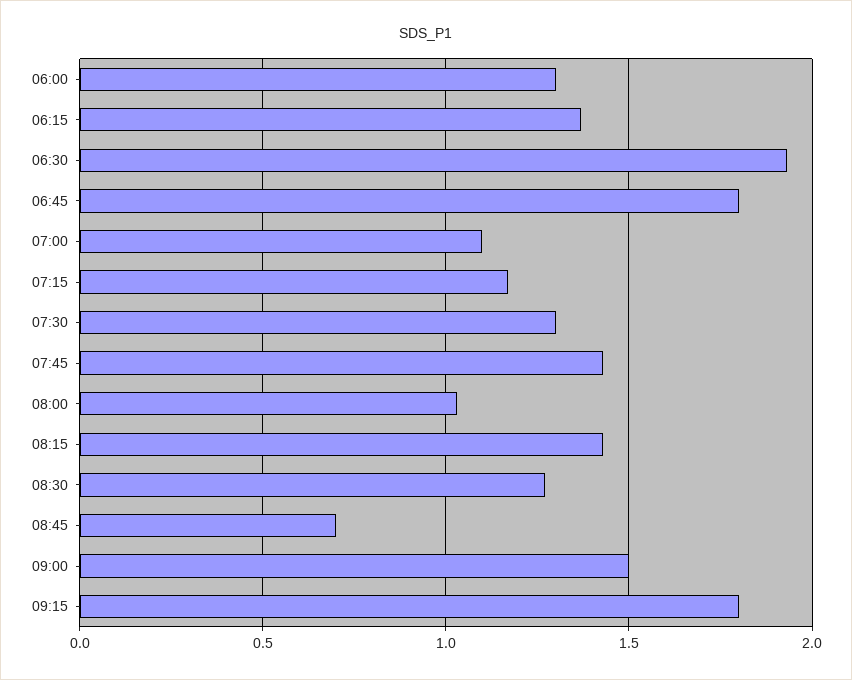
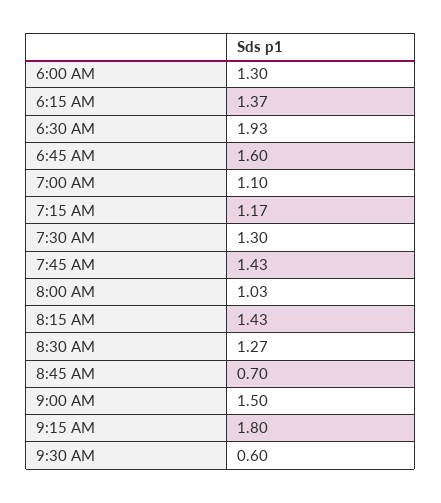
06:45: 1.8 -> 1.6
9:30 AM: none -> 0.6

